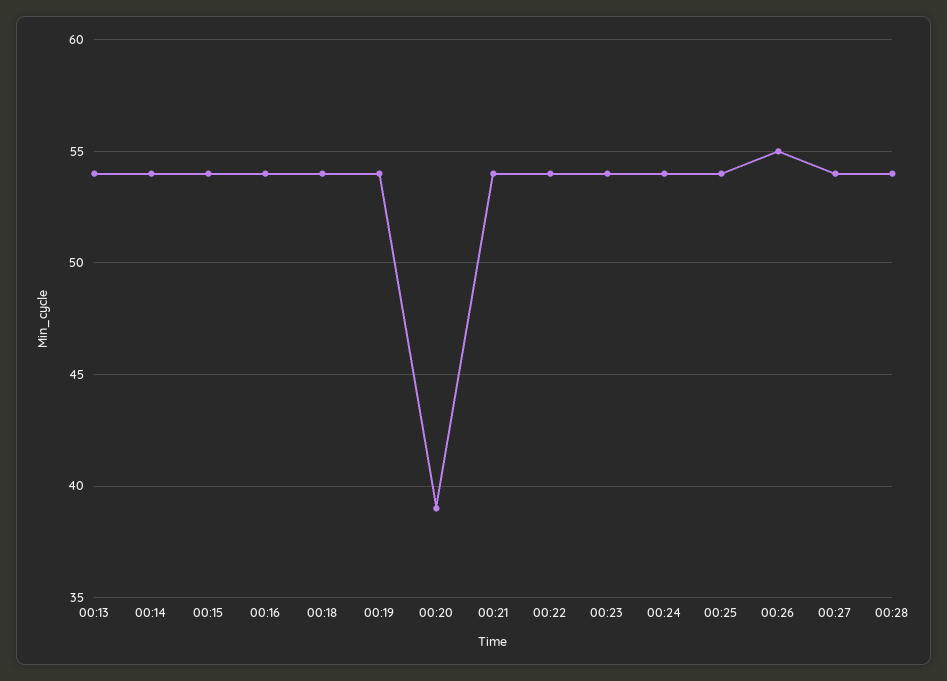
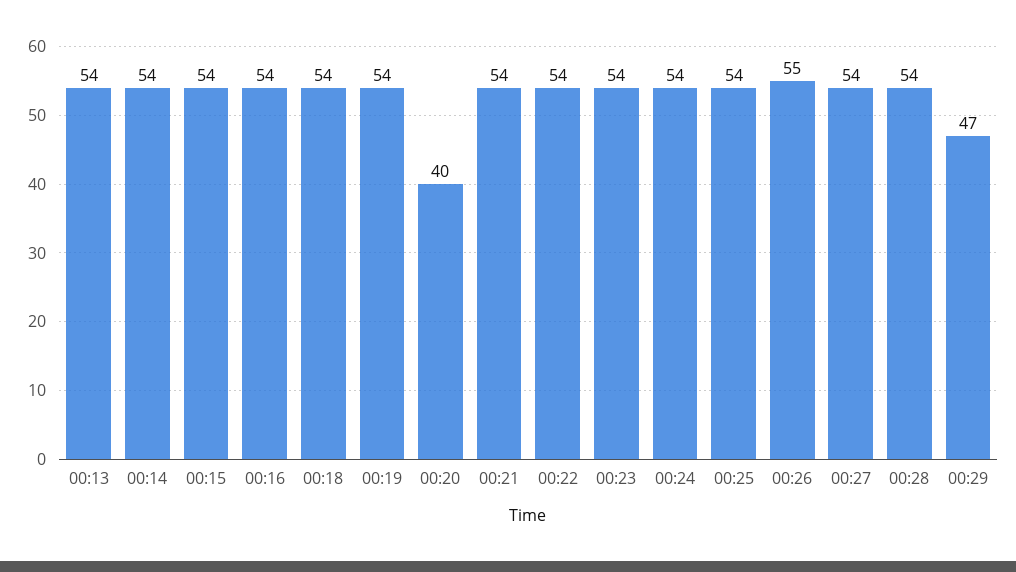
00:20: 39 -> 40
00:29: none -> 47

